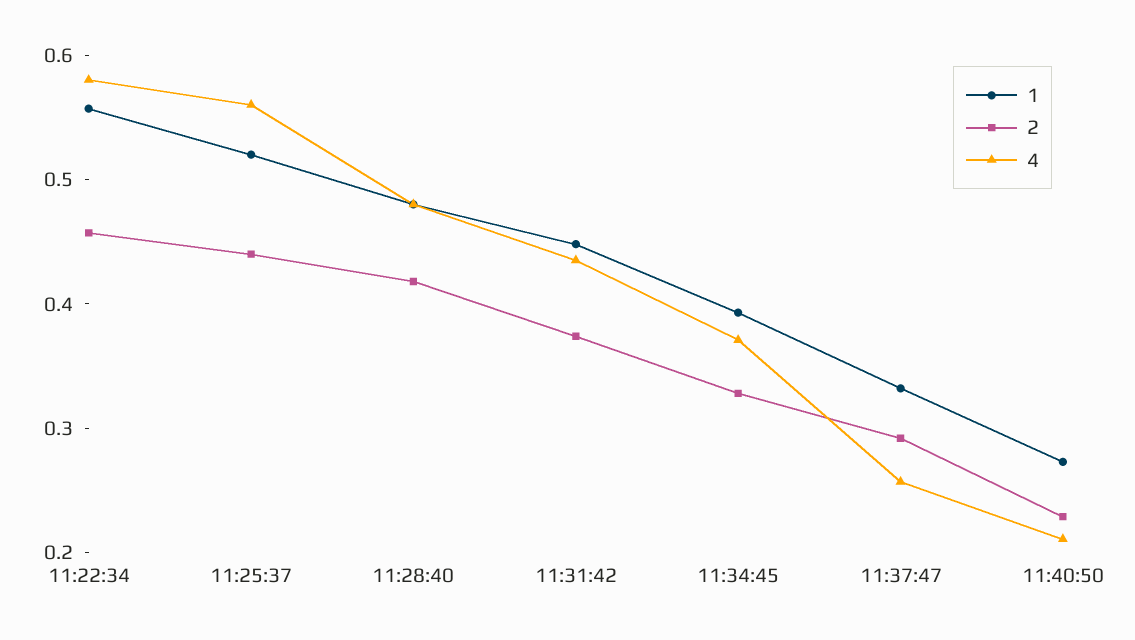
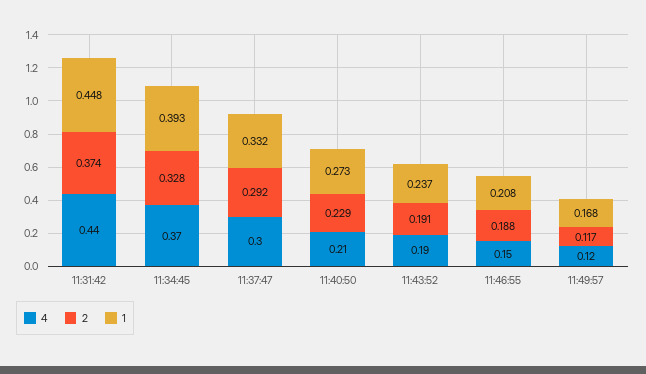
1, 11:22:34: 0.56 -> none
2, 11:22:34: 0.46 -> none
4, 11:22:34: 0.58 -> none
1, 11:25:37: 0.52 -> none
2, 11:25:37: 0.44 -> none
4, 11:25:37: 0.56 -> none
1, 11:28:40: 0.48 -> none
2, 11:28:40: 0.42 -> none
4, 11:28:40: 0.48 -> none
4, 11:37:47: 0.26 -> 0.3
4, 11:43:52: none -> 0.19
2, 11:43:52: none -> 0.191
1, 11:43:52: none -> 0.237
4, 11:46:55: none -> 0.15
2, 11:46:55: none -> 0.188
1, 11:46:55: none -> 0.208
4, 11:49:57: none -> 0.12
2, 11:49:57: none -> 0.117
1, 11:49:57: none -> 0.168

